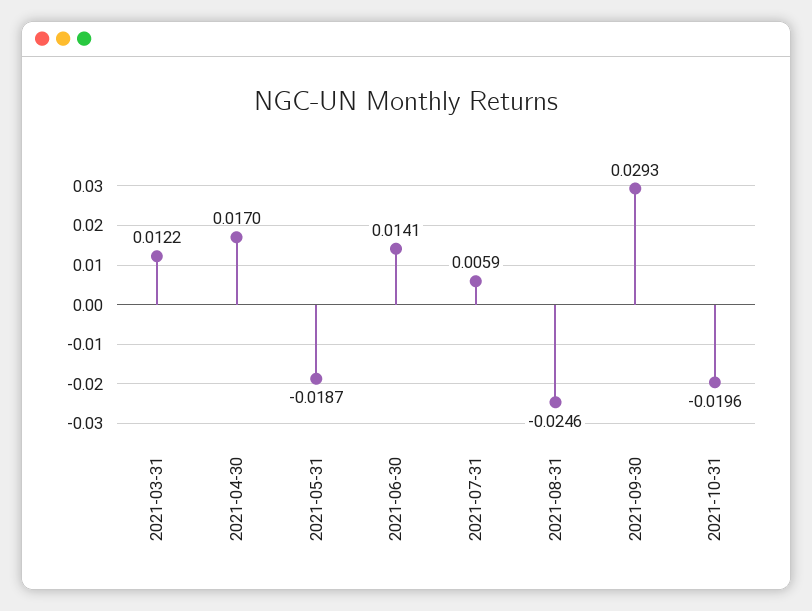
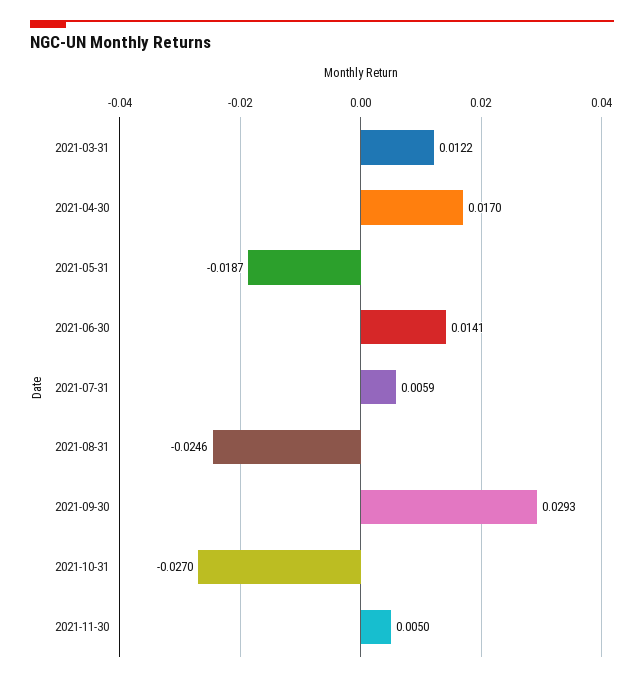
2021-10-31: -0.0196 -> -0.027
2021-11-30: none -> 0.005

